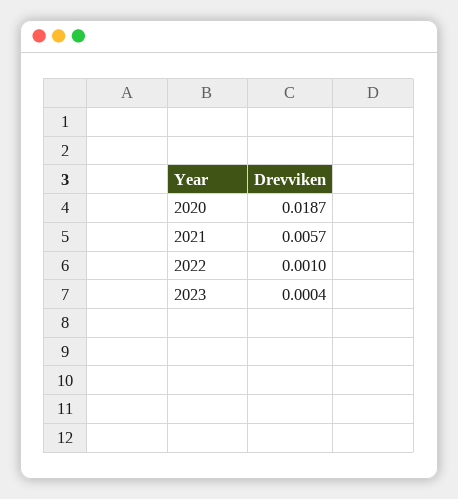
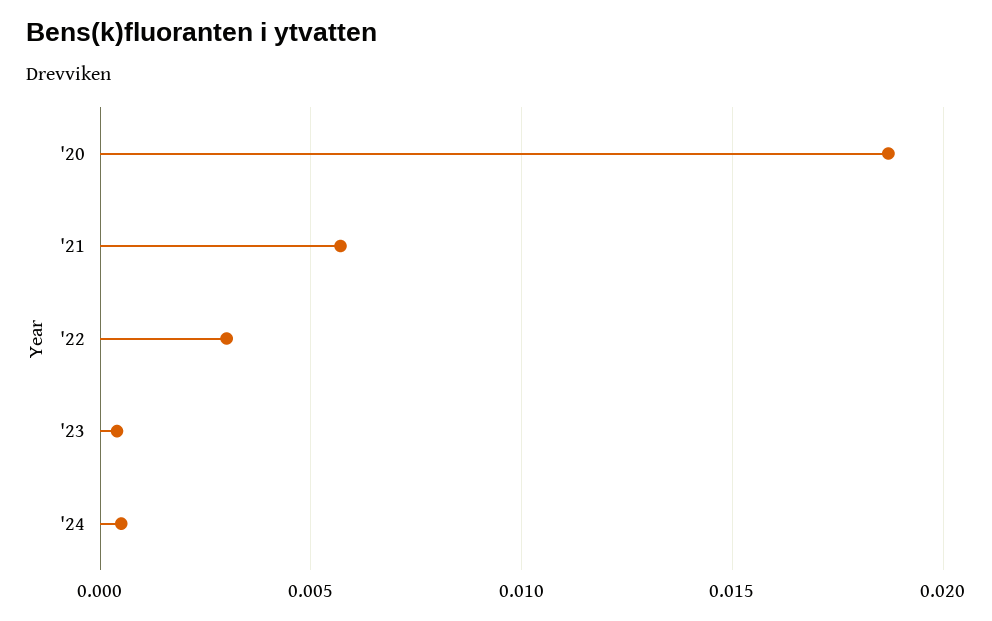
2022: 0.001 -> 0.003
'24: none -> 0.0005

